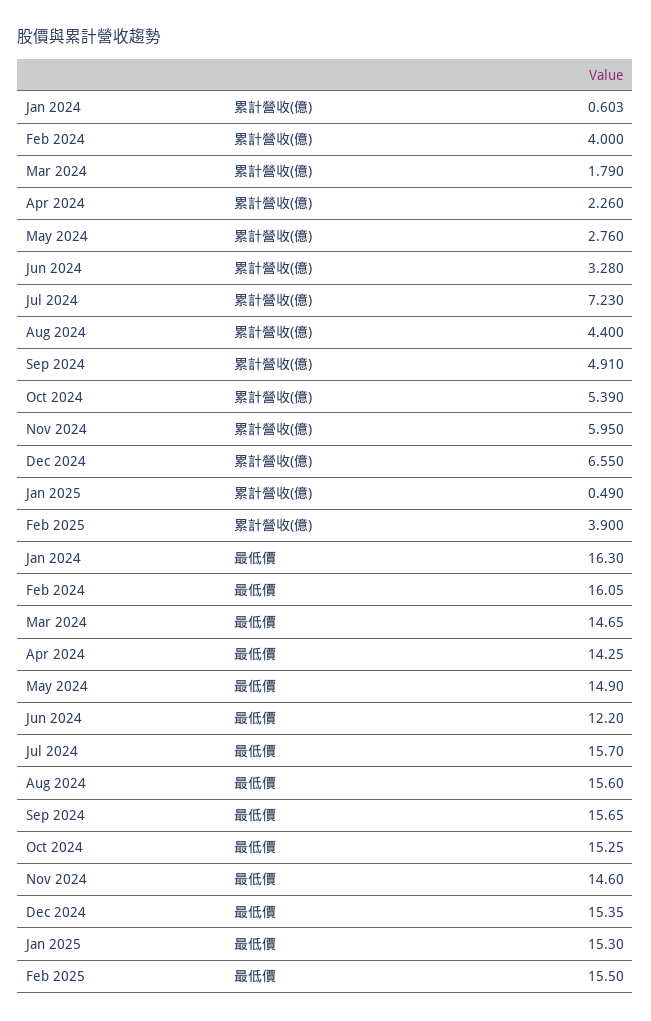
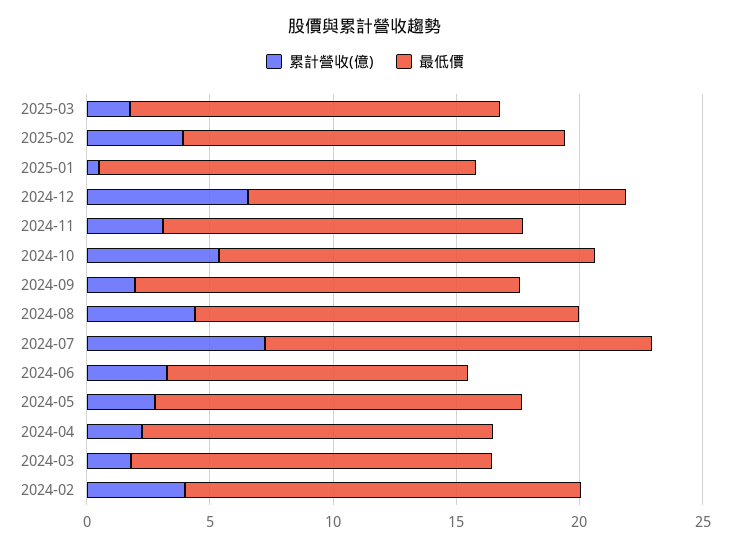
累計營收(億), Jan 2024: 0.603 -> none
累計營收(億), Sep 2024: 4.91 -> 2
累計營收(億), Nov 2024: 5.95 -> 3
最低價, Jan 2024: 16.3 -> none
累計營收(億), 2025-03: none -> 2
最低價, 2025-03: none -> 15

